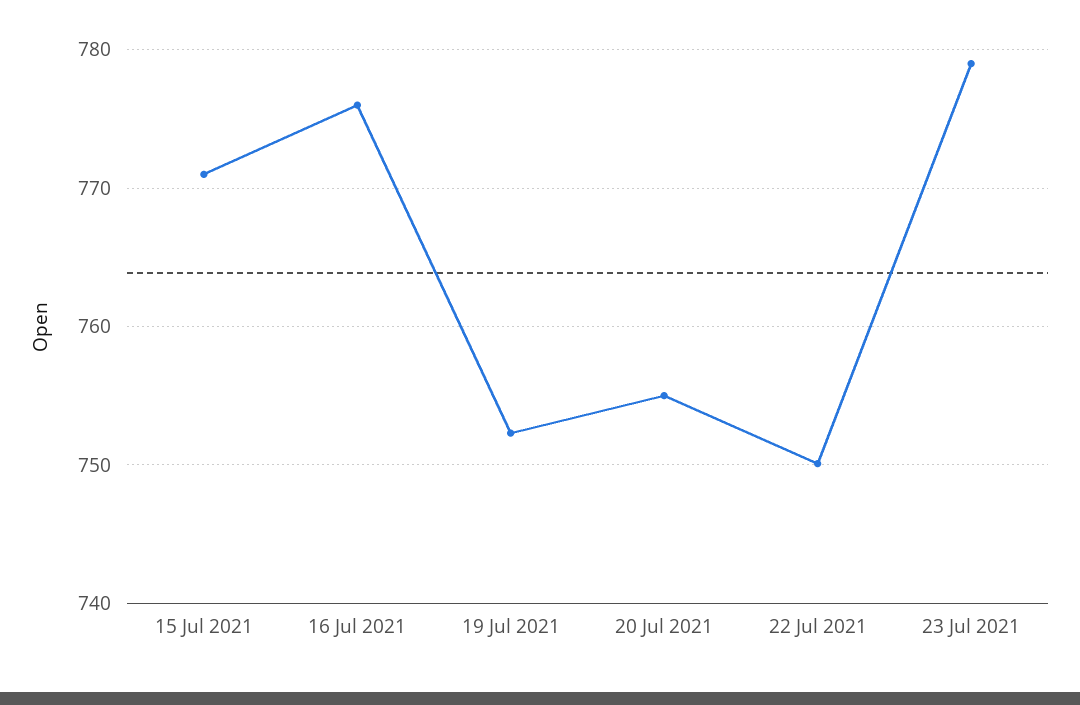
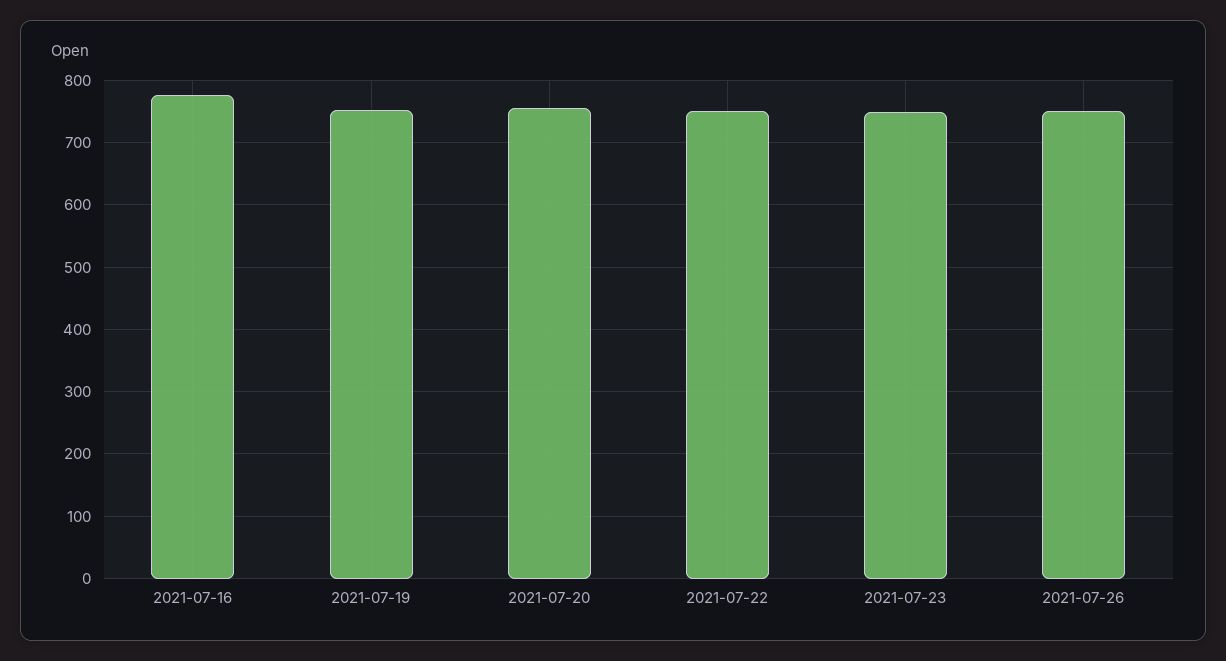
15 Jul 2021: 771 -> none
23 Jul 2021: 779 -> 750
2021-07-26: none -> 750

